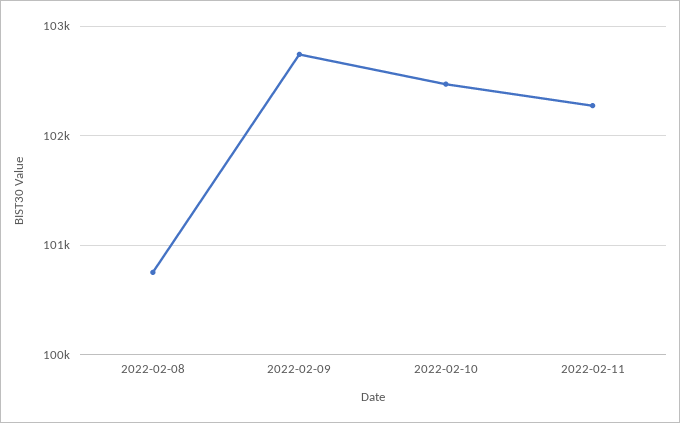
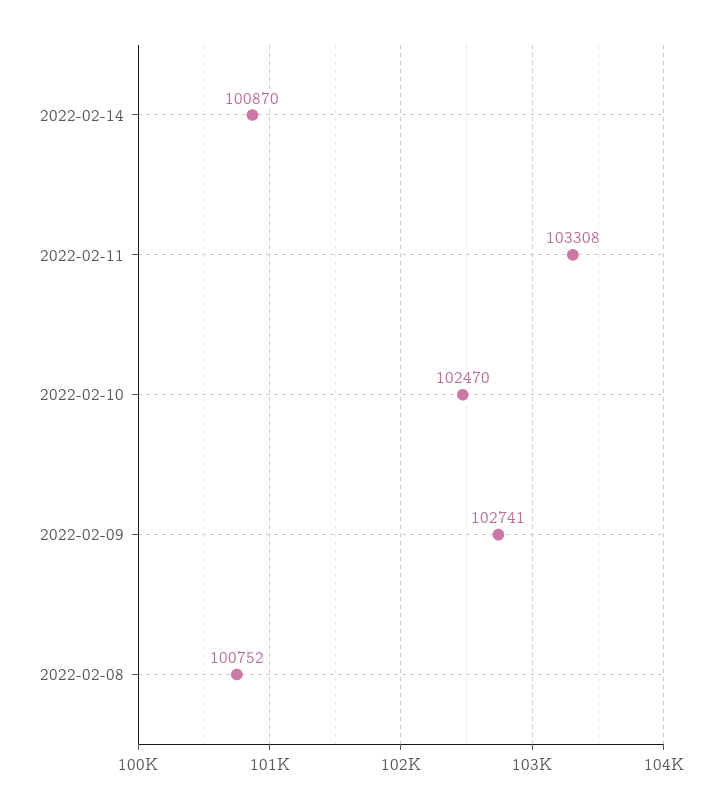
2022-02-11: 102300 -> 103308
2022-02-14: none -> 100870

